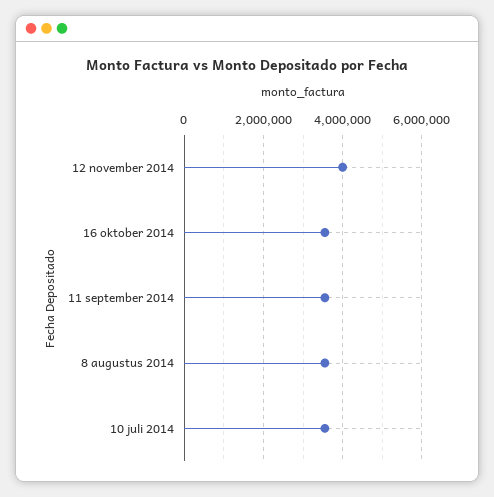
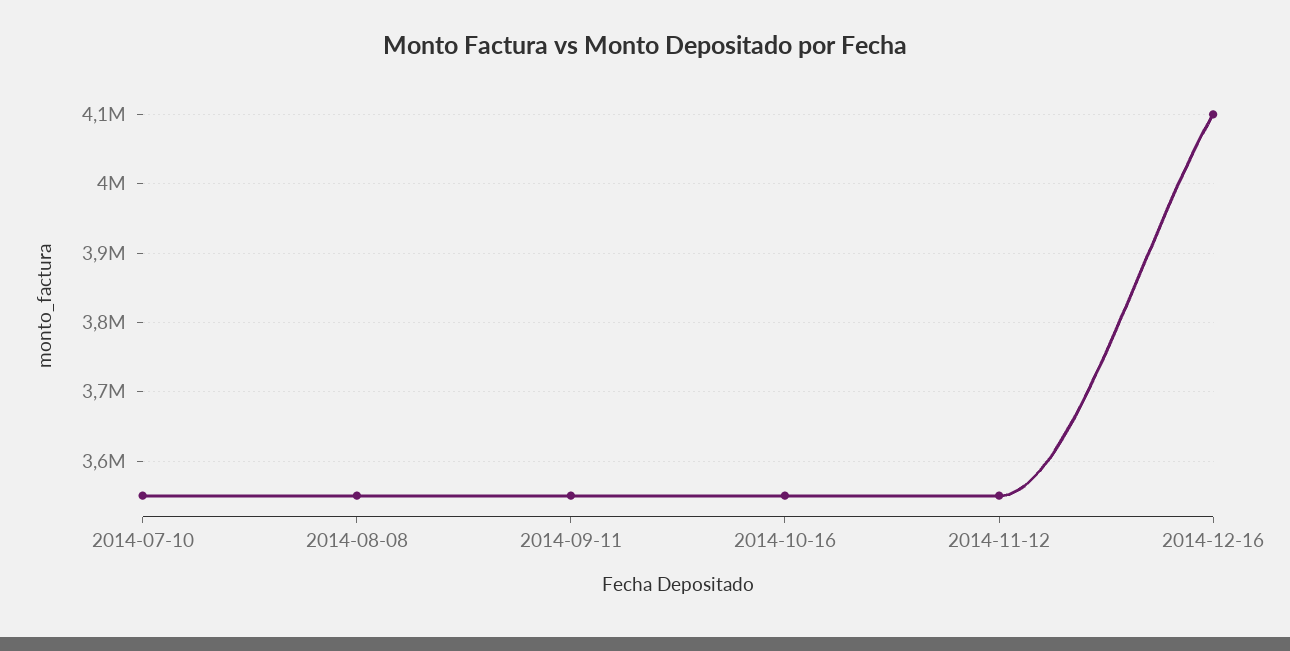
12 november 2014: 4000000 -> 3550000
2014-12-16: none -> 4100000

